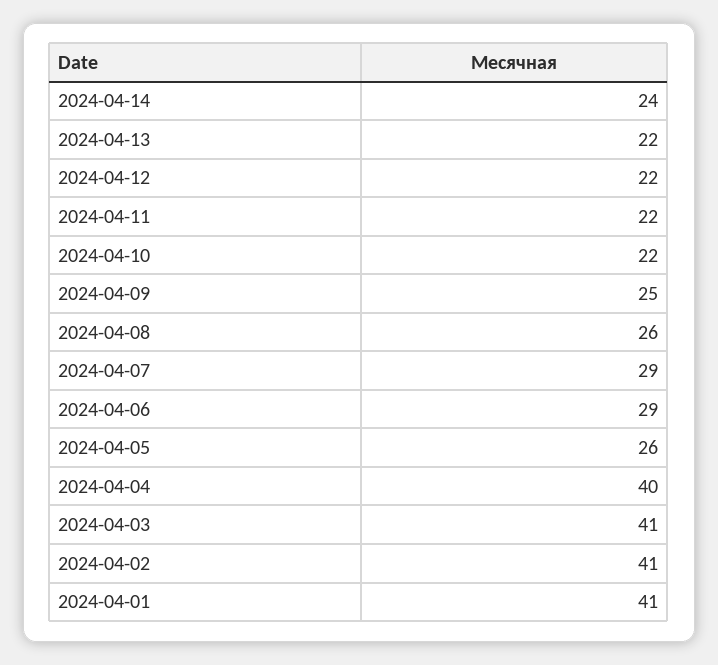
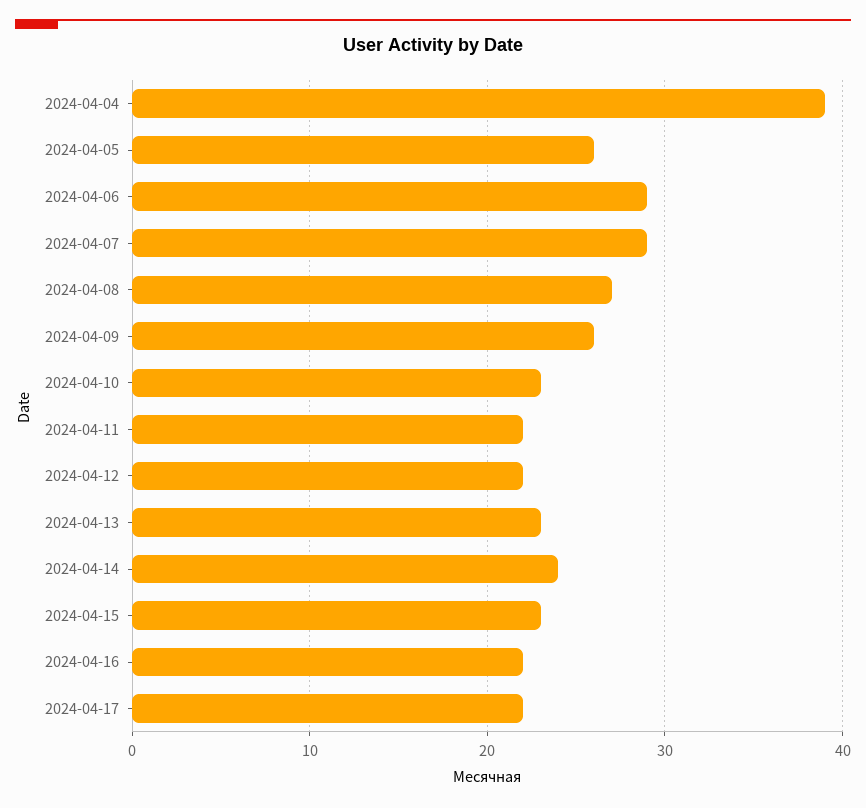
2024-04-13: 22 -> 23
2024-04-10: 22 -> 23
2024-04-09: 25 -> 26
2024-04-08: 26 -> 27
2024-04-04: 40 -> 39
2024-04-03: 41 -> none
2024-04-02: 41 -> none
2024-04-01: 41 -> none
2024-04-15: none -> 23
2024-04-16: none -> 22
2024-04-17: none -> 22

